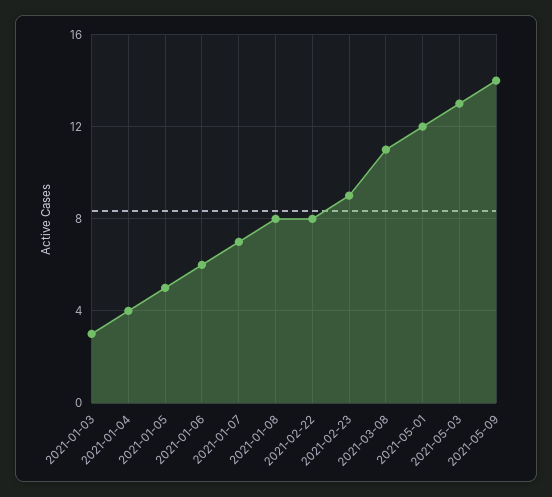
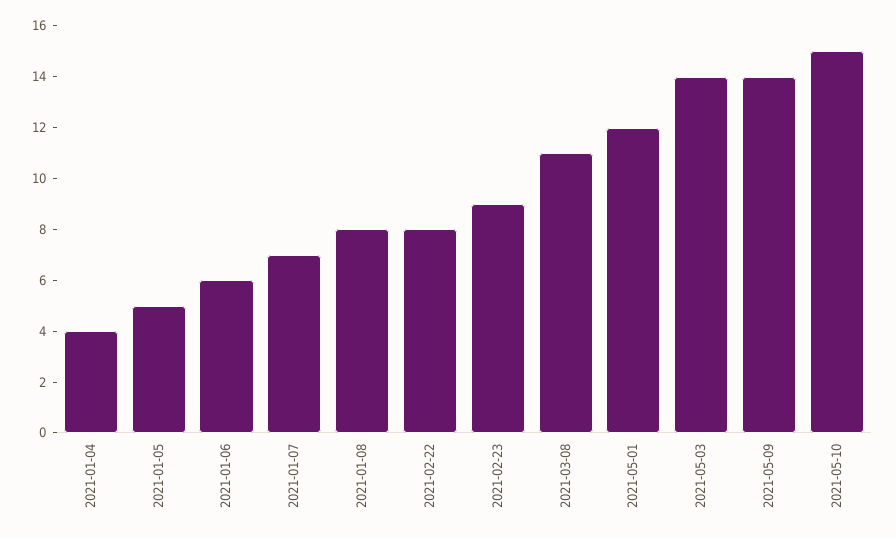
2021-01-03: 3 -> none
2021-05-03: 13 -> 14
2021-05-10: none -> 15

